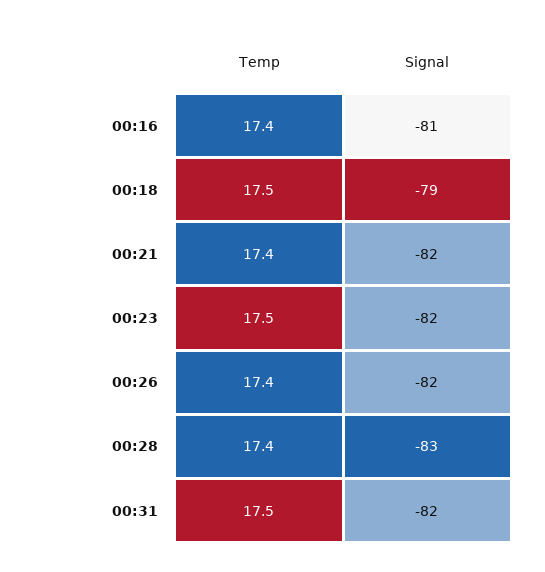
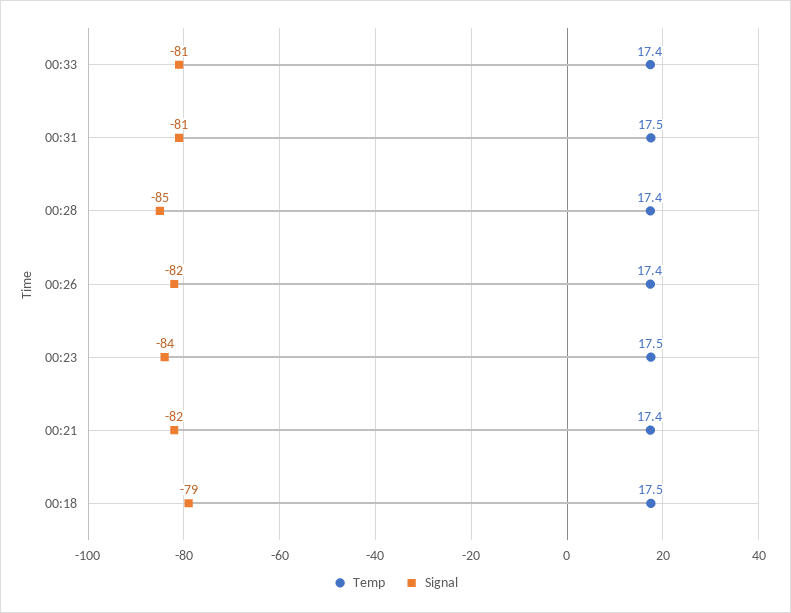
Temp, 00:16: 17.4 -> none
Signal, 00:16: -81 -> none
Signal, 00:23: -82 -> -84
Signal, 00:28: -83 -> -85
Signal, 00:31: -82 -> -81
Temp, 00:33: none -> 17.4
Signal, 00:33: none -> -81

